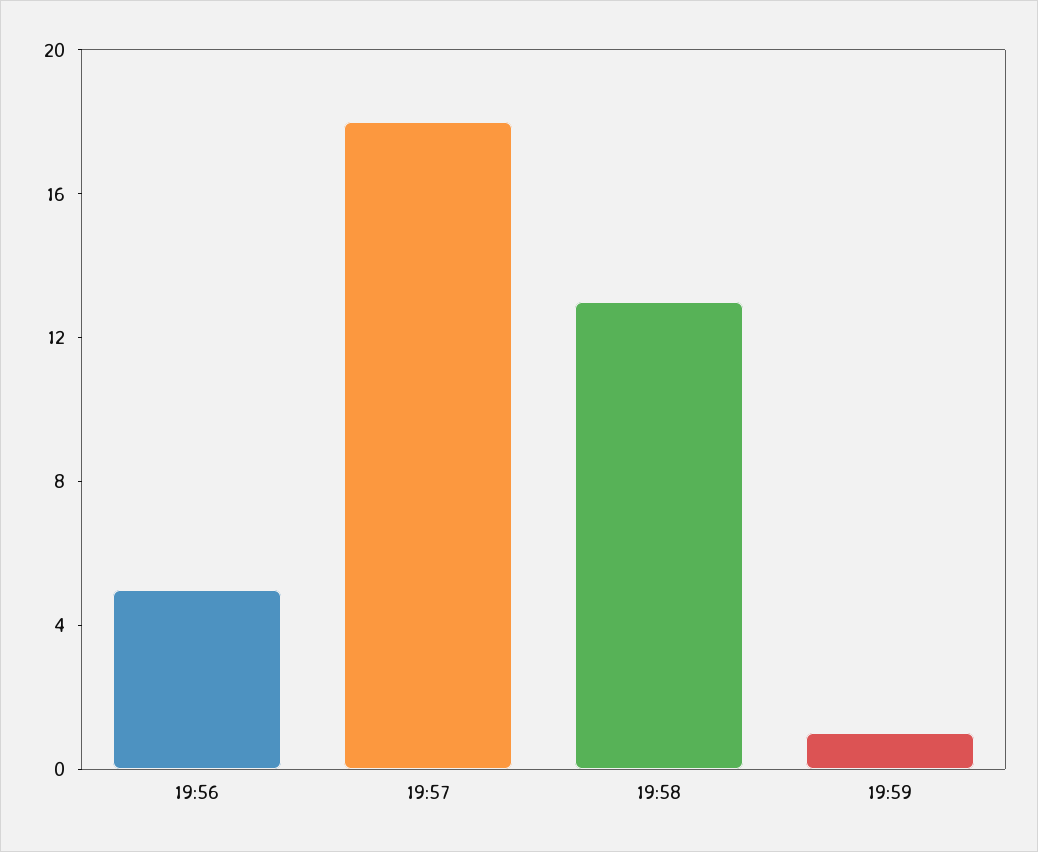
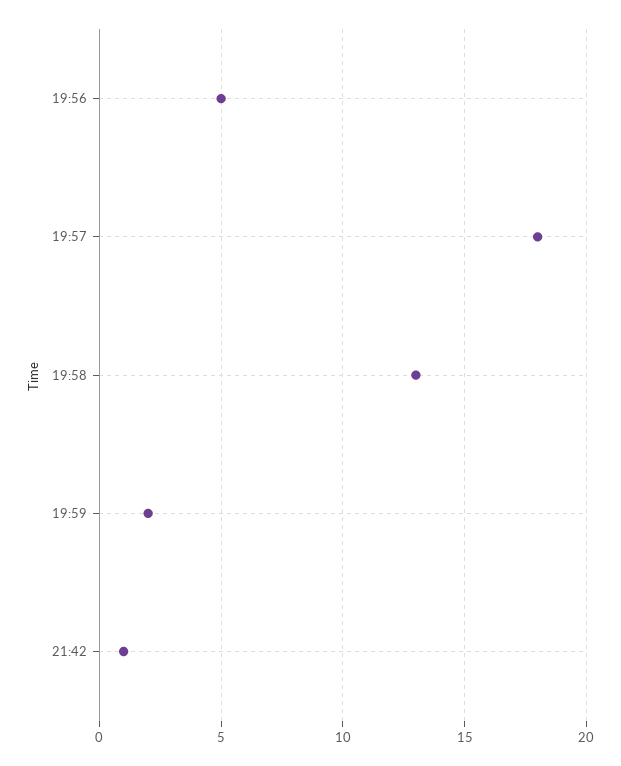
19:59: 1 -> 2
21:42: none -> 1

